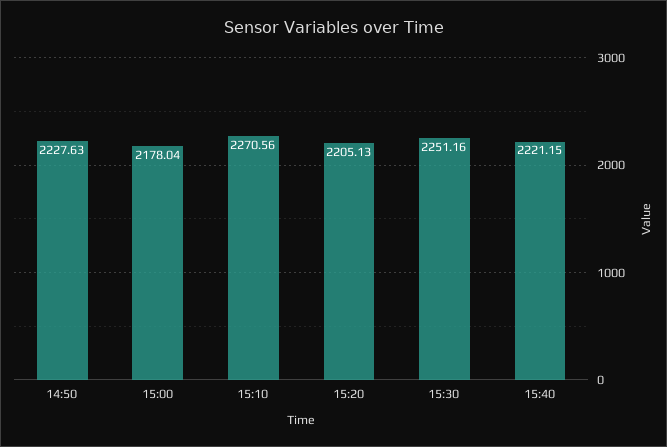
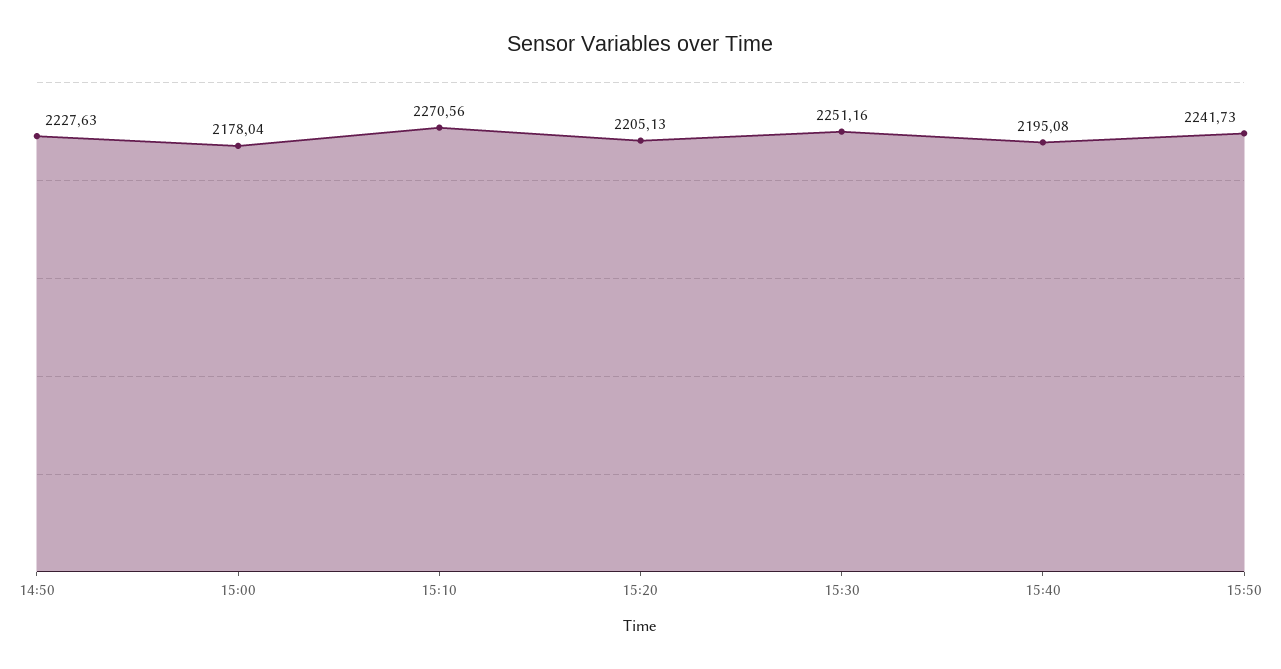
15:40: 2221.15 -> 2195.08
15:50: none -> 2241.73

